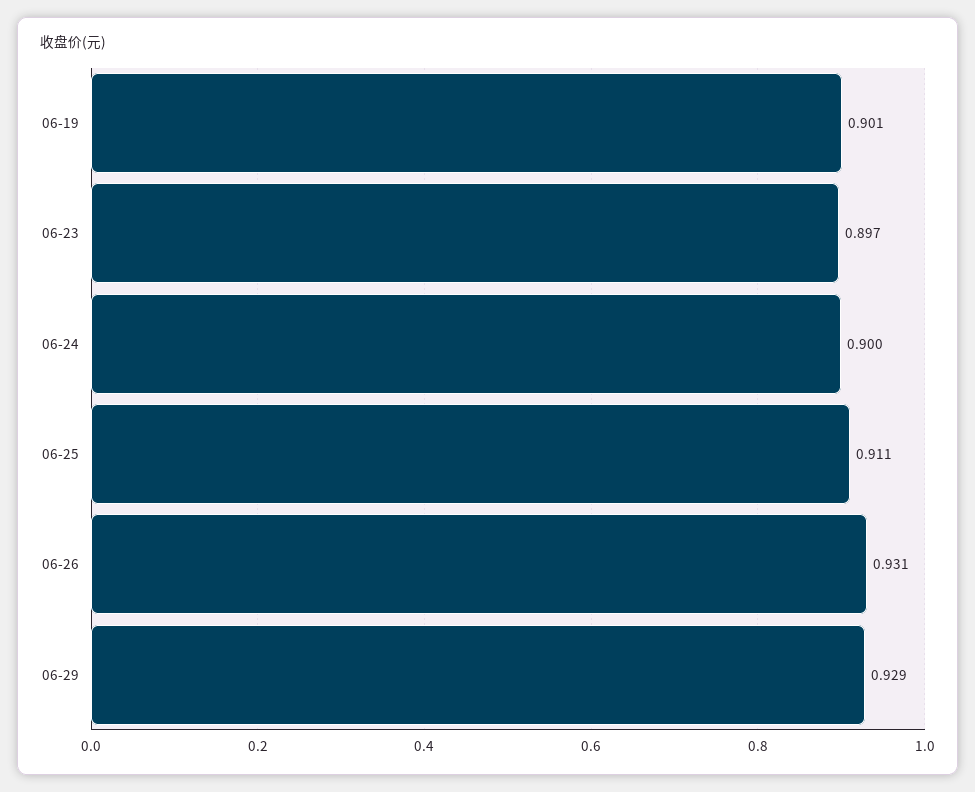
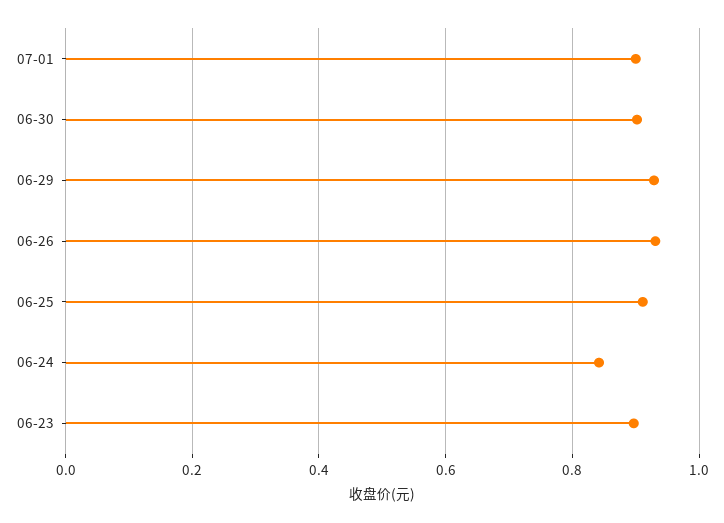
06-19: 0.901 -> none
06-24: 0.9 -> 0.84
07-01: none -> 0.9
06-30: none -> 0.9

